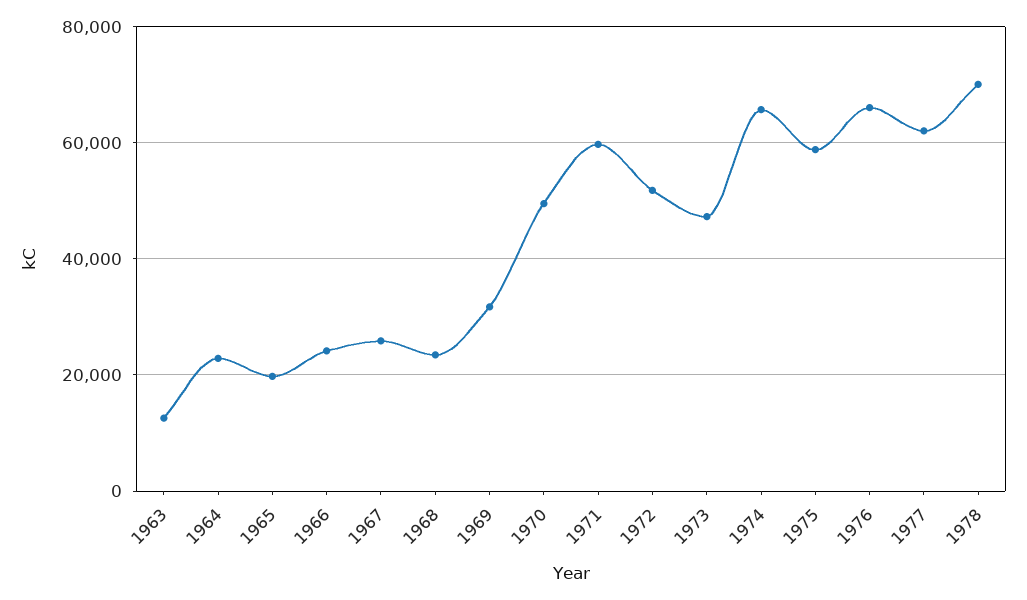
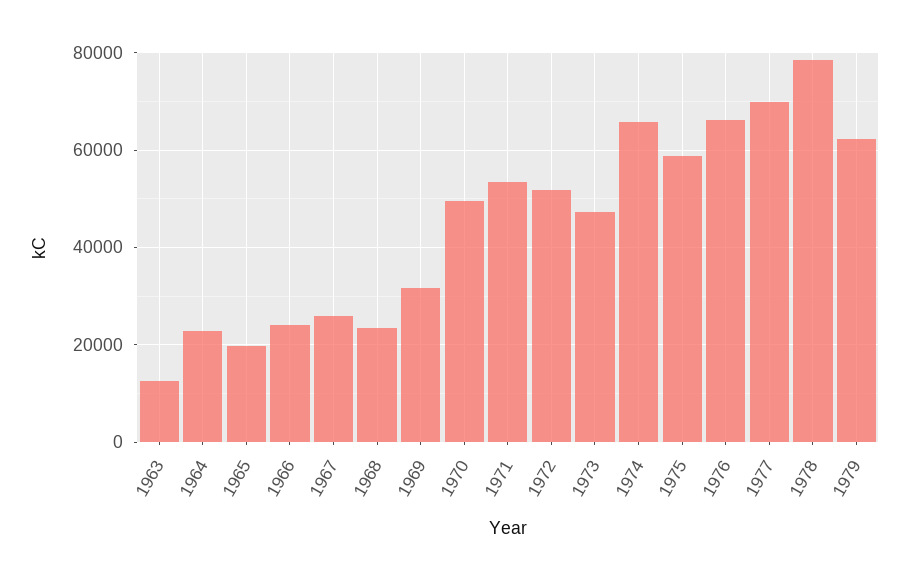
1971: 60000 -> 54000
1977: 62000 -> 70000
1978: 70000 -> 78000
1979: none -> 62000

